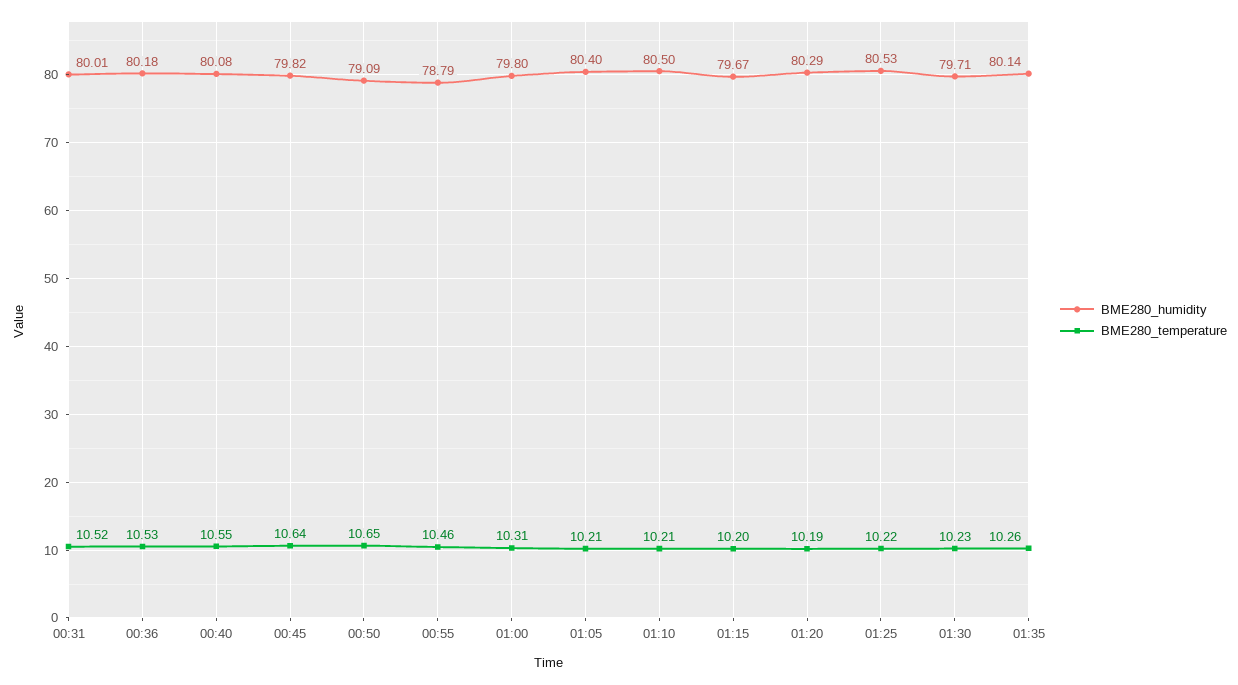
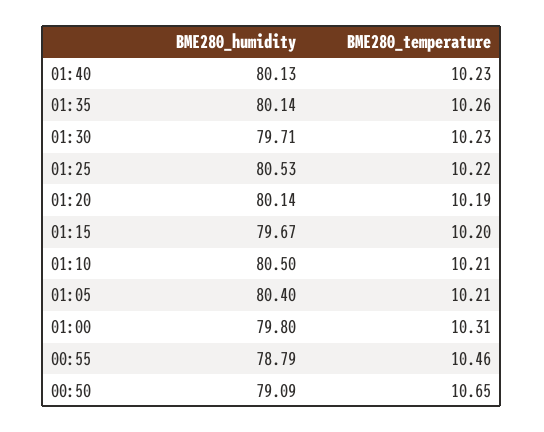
BME280_humidity, 00:31: 80.01 -> none
BME280_temperature, 00:31: 10.52 -> none
BME280_humidity, 00:36: 80.18 -> none
BME280_temperature, 00:36: 10.53 -> none
BME280_humidity, 00:40: 80.08 -> none
BME280_temperature, 00:40: 10.55 -> none
BME280_humidity, 00:45: 79.82 -> none
BME280_temperature, 00:45: 10.64 -> none
BME280_humidity, 01:20: 80.29 -> 80.14
BME280_humidity, 01:40: none -> 80.13
BME280_temperature, 01:40: none -> 10.23

